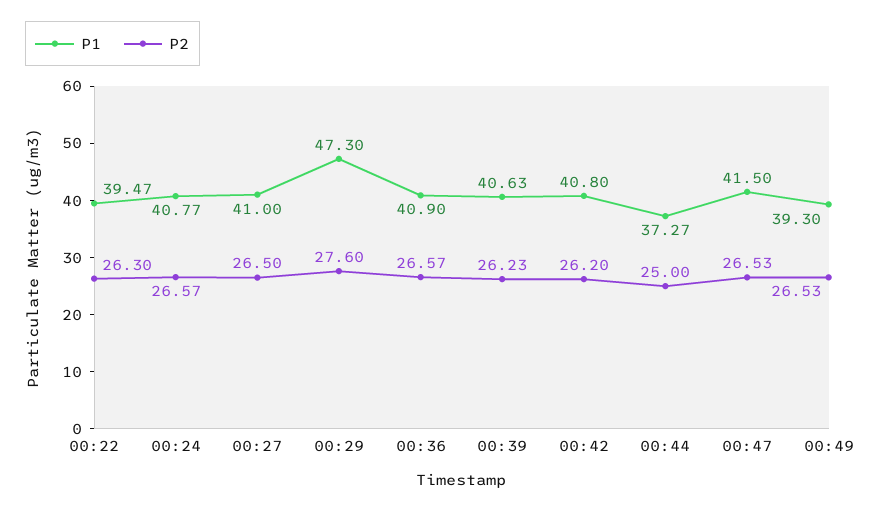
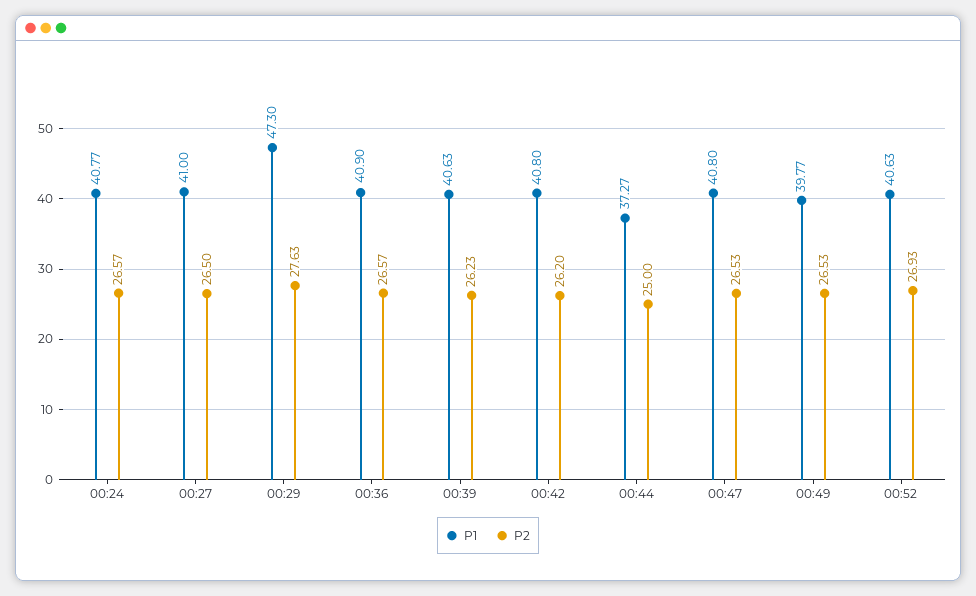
P1, 00:22: 39.47 -> none
P2, 00:22: 26.3 -> none
P2, 00:29: 27.6 -> 27.63
P1, 00:47: 41.5 -> 40.8
P1, 00:49: 39.3 -> 39.77
P1, 00:52: none -> 40.63
P2, 00:52: none -> 26.93

